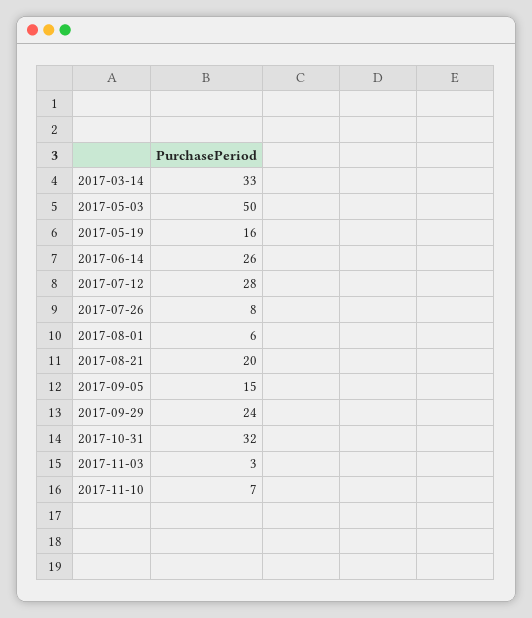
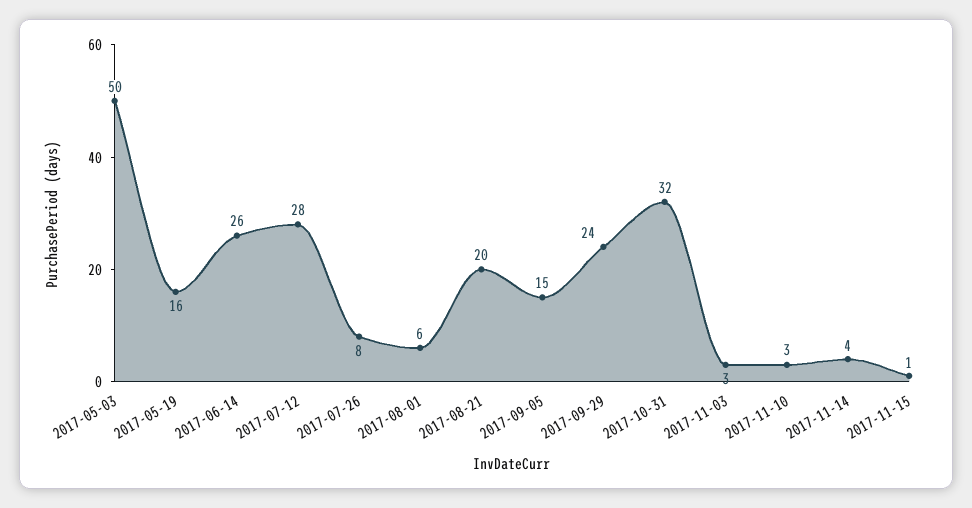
2017-03-14: 33 -> none
2017-11-10: 7 -> 3
2017-11-14: none -> 4
2017-11-15: none -> 1

